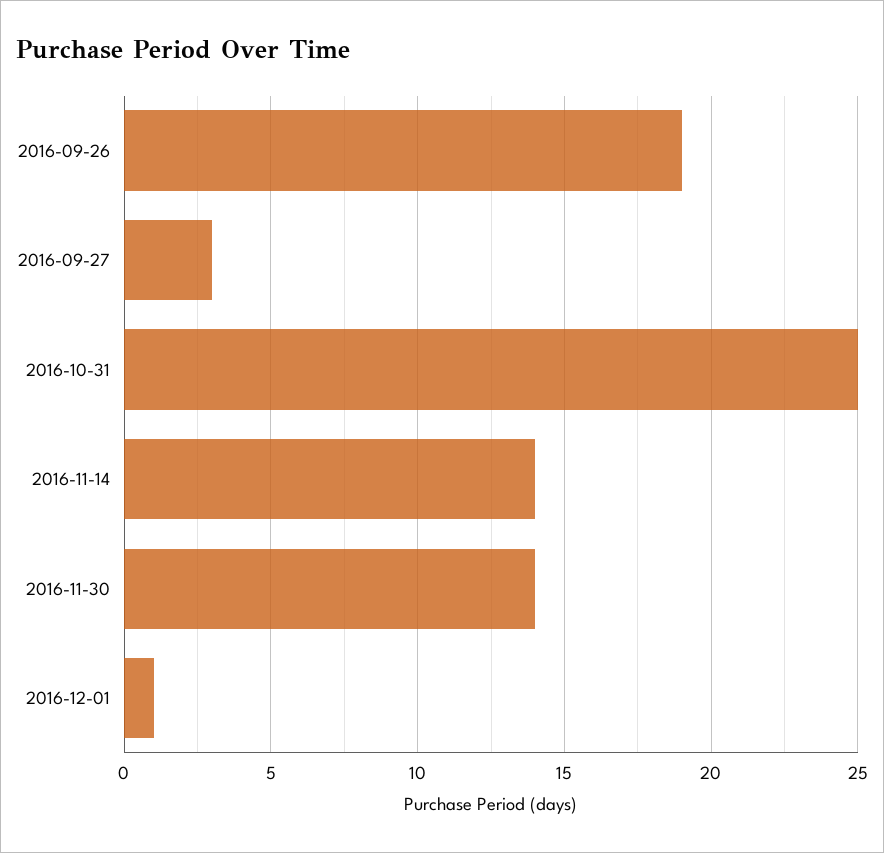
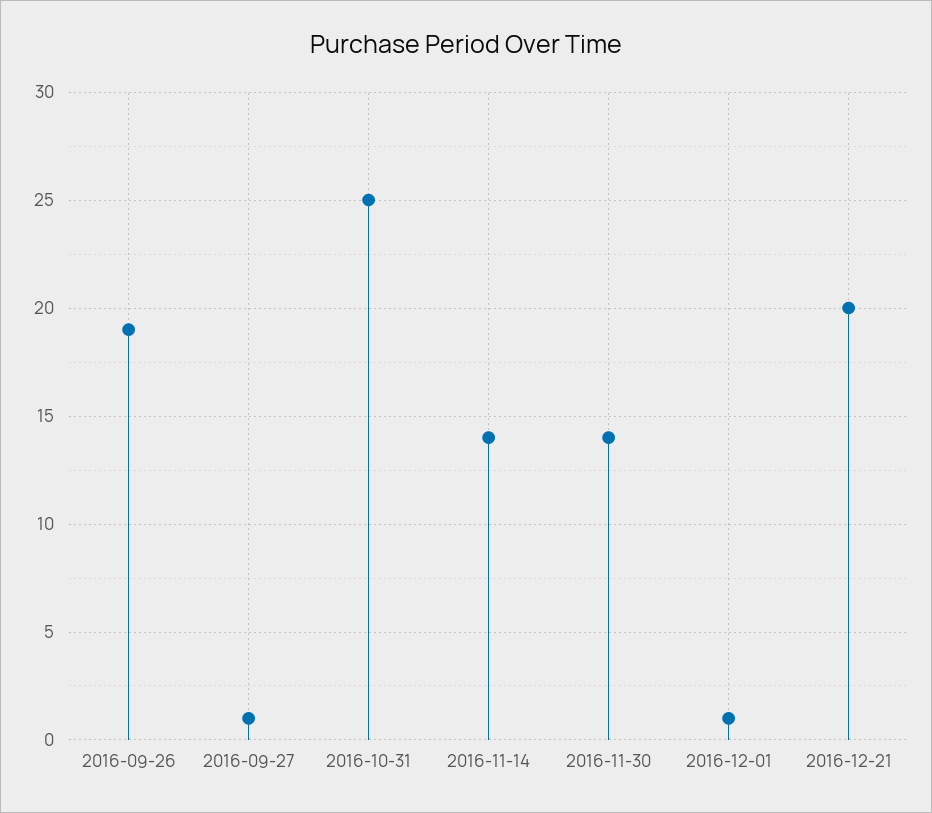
2016-09-27: 3 -> 1
2016-12-21: none -> 20

